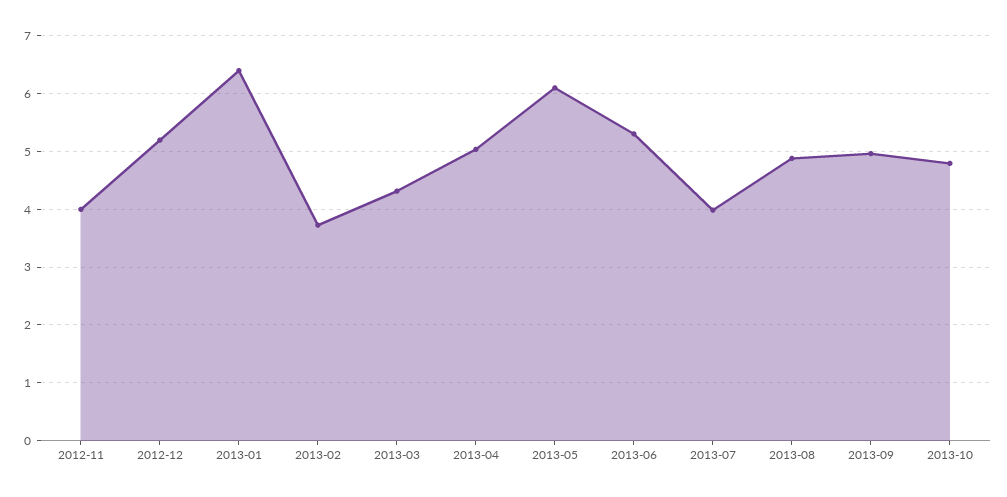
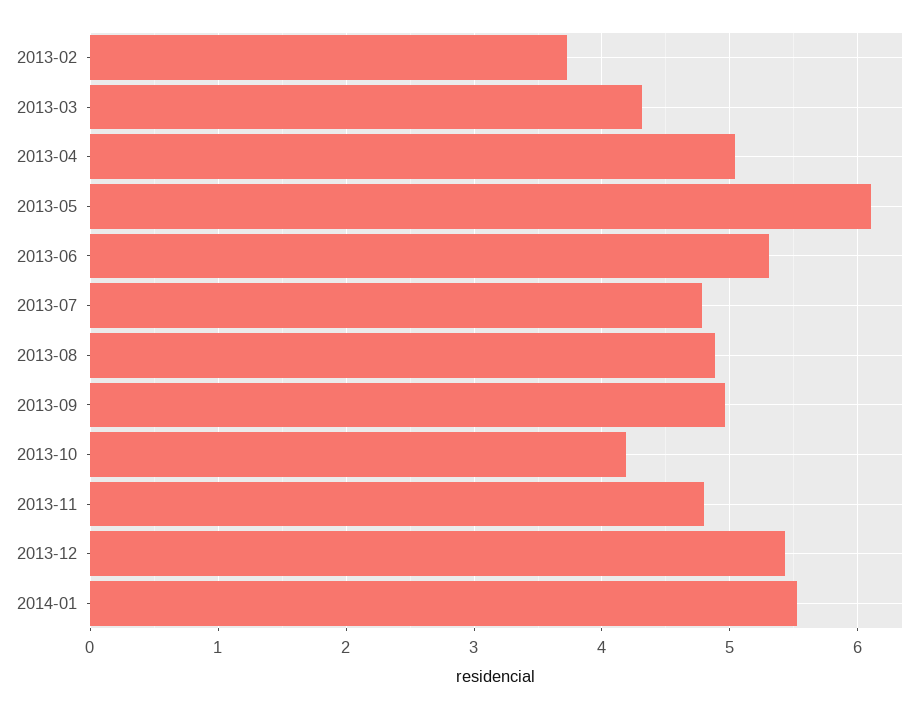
2012-11: 4 -> none
2012-12: 5.2 -> none
2013-01: 6.4 -> none
2013-07: 4 -> 4.8
2013-10: 4.8 -> 4.2
2013-11: none -> 4.8
2013-12: none -> 5.4
2014-01: none -> 5.5

